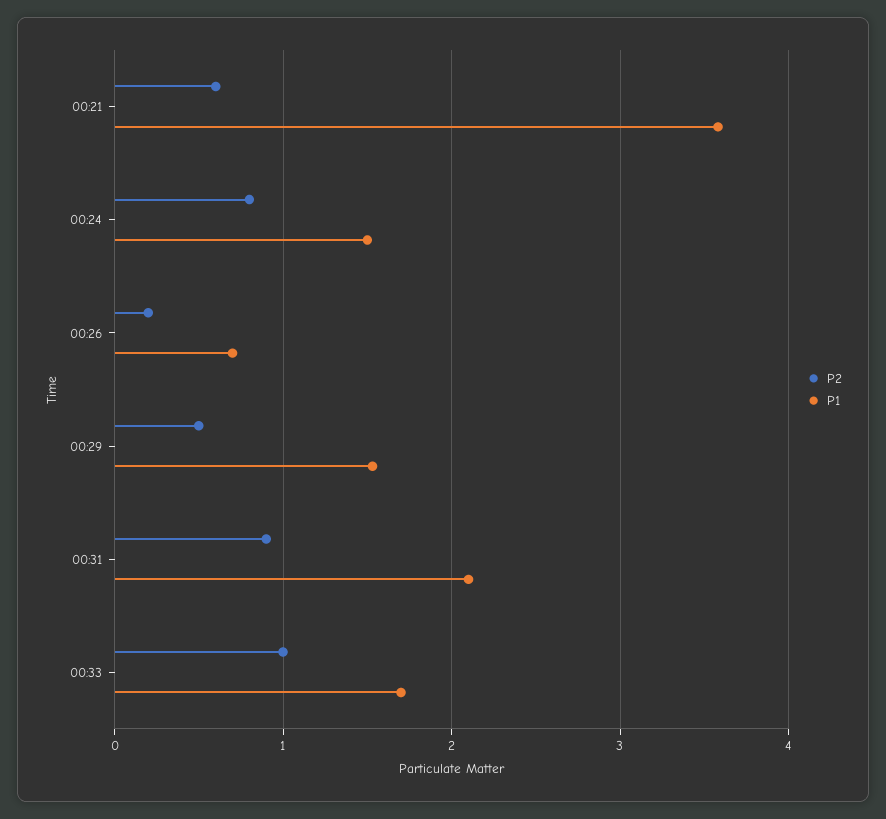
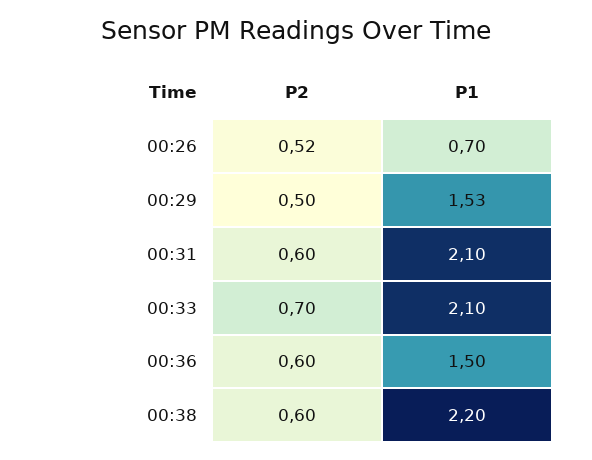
P2, 00:21: 0.6 -> none
P1, 00:21: 3.6 -> none
P2, 00:24: 0.8 -> none
P1, 00:24: 1.5 -> none
P2, 00:26: 0.2 -> 0.52
P2, 00:31: 0.9 -> 0.6
P2, 00:33: 1 -> 0.7
P1, 00:33: 1.7 -> 2.1
P2, 00:36: none -> 0.6
P1, 00:36: none -> 1.5
P2, 00:38: none -> 0.6
P1, 00:38: none -> 2.2

